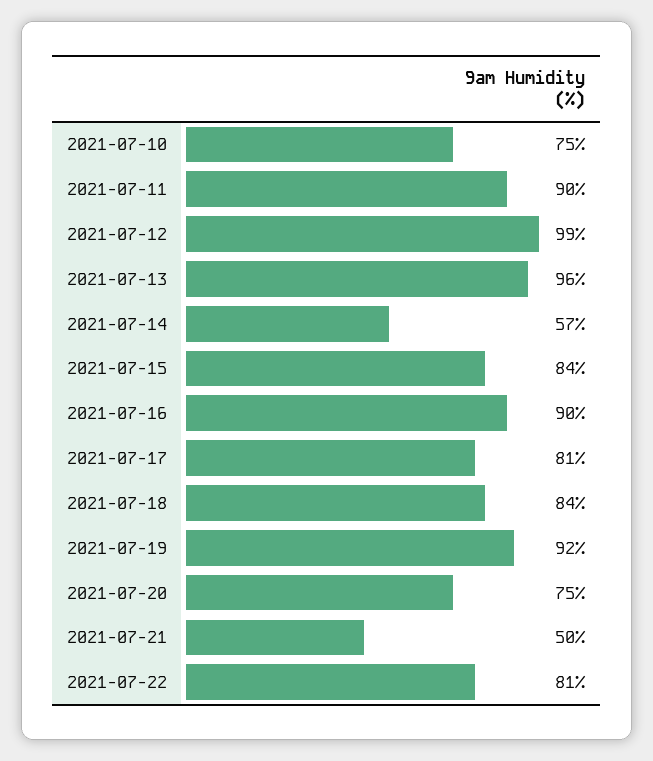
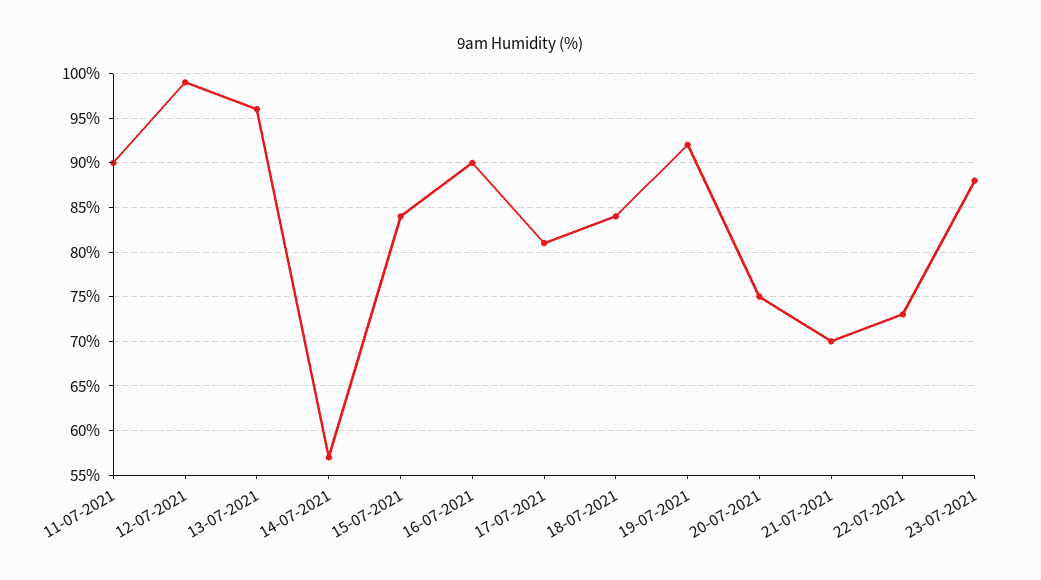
2021-07-10: 75 -> none
2021-07-21: 50 -> 70
2021-07-22: 81 -> 73
23-07-2021: none -> 88

